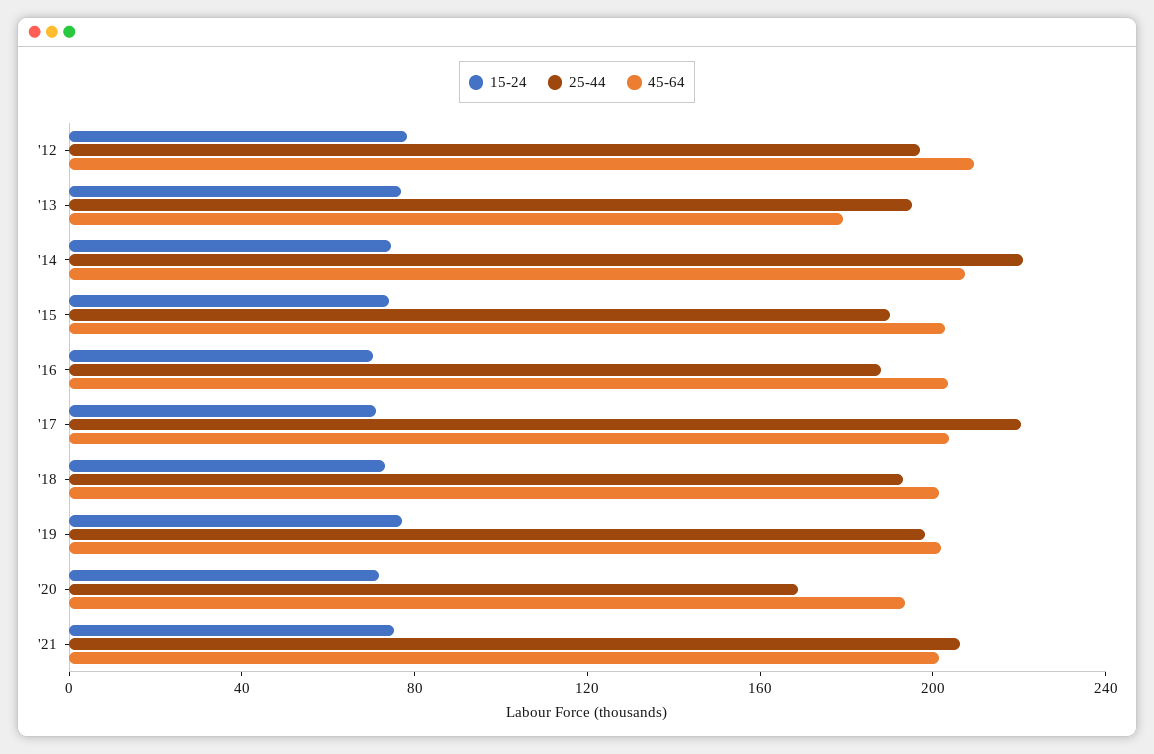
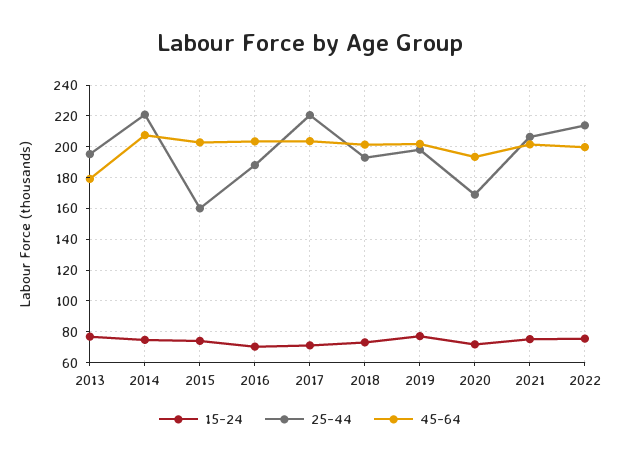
15-24, '12: 80 -> none
25-44, '12: 200 -> none
45-64, '12: 210 -> none
25-44, '15: 190 -> 160
15-24, 2022: none -> 75
25-44, 2022: none -> 215
45-64, 2022: none -> 200

